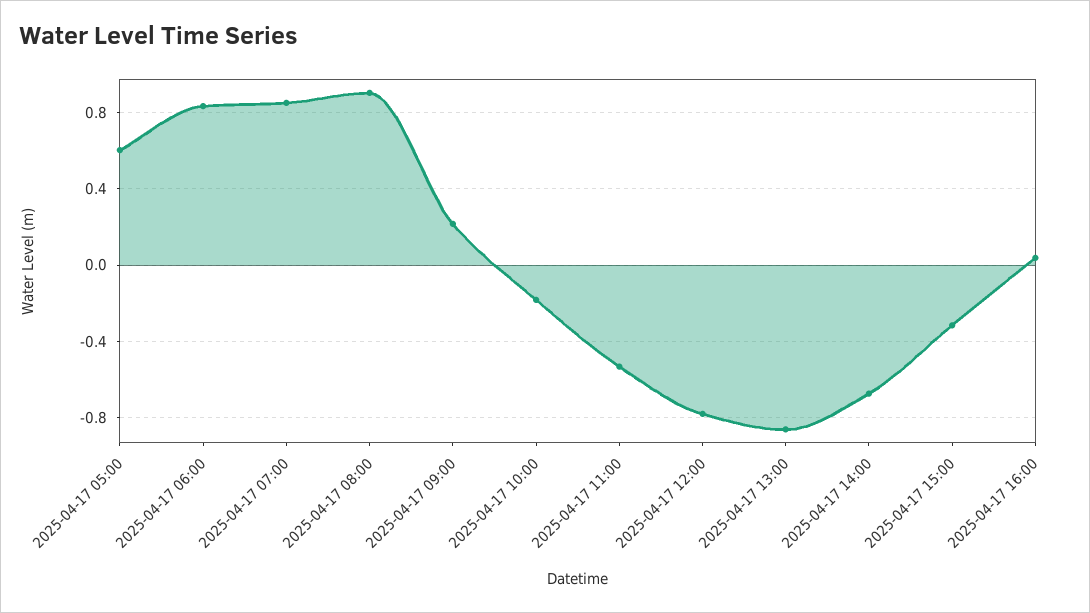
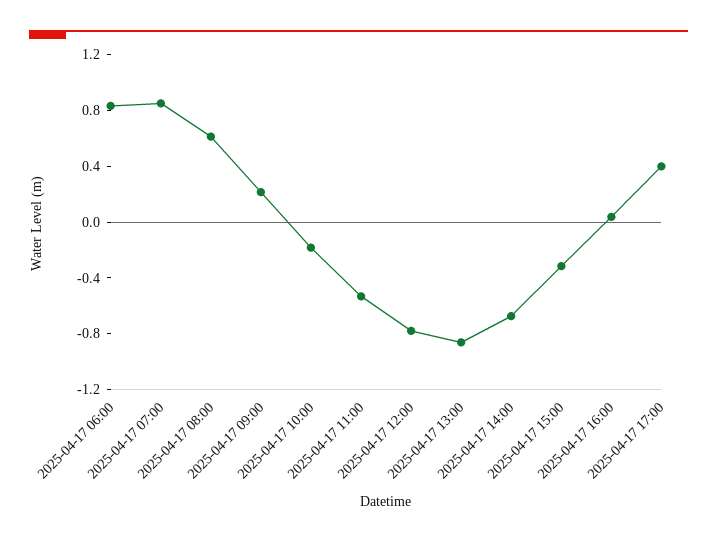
2025-04-17 05:00: 0.6 -> none
2025-04-17 08:00: 0.9 -> 0.6
2025-04-17 17:00: none -> 0.4

